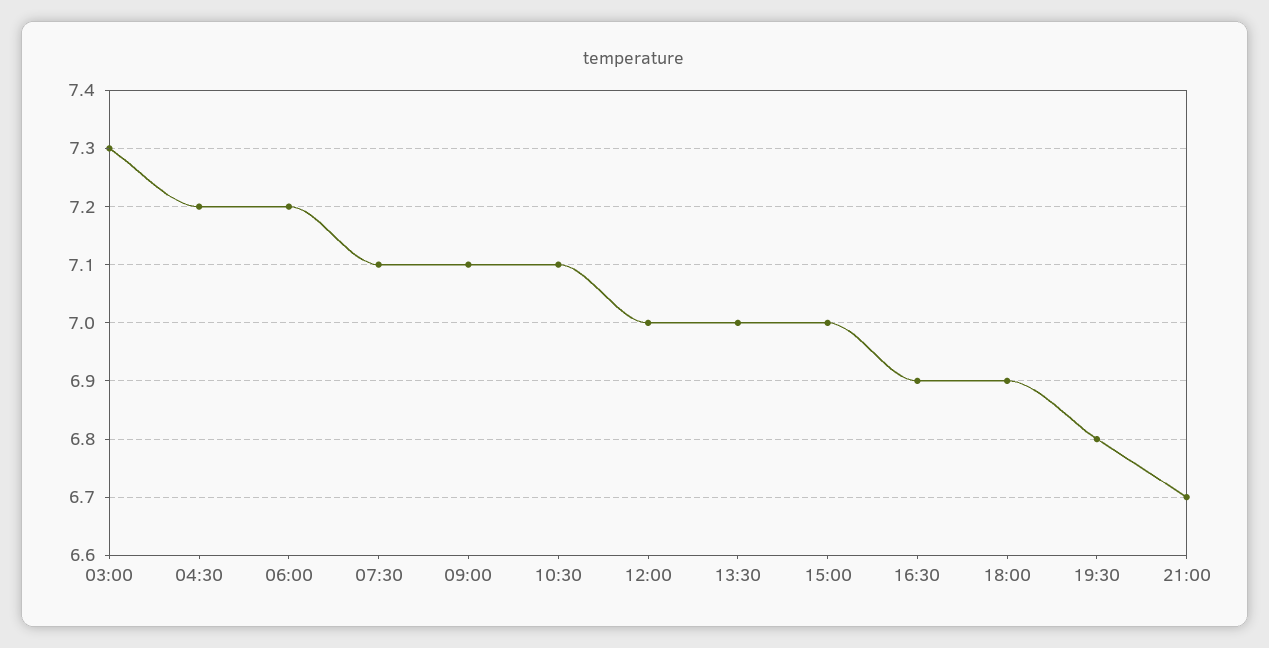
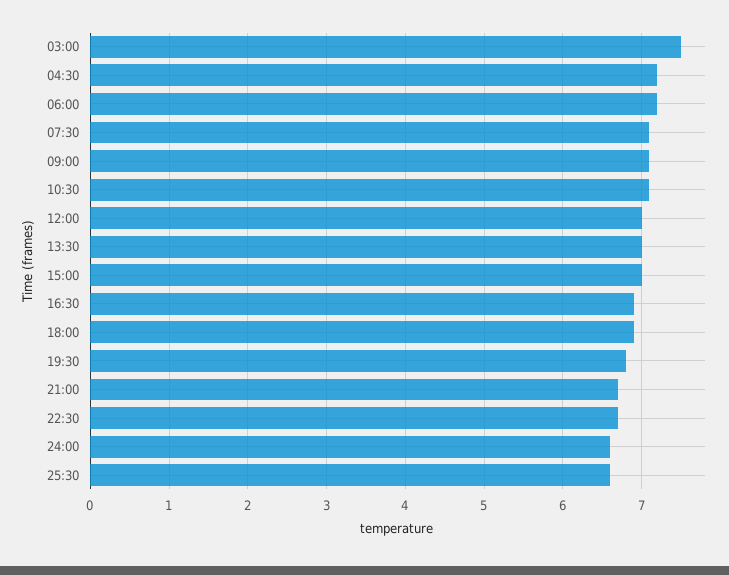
03:00: 7.3 -> 7.5
22:30: none -> 6.7
24:00: none -> 6.6
25:30: none -> 6.6

